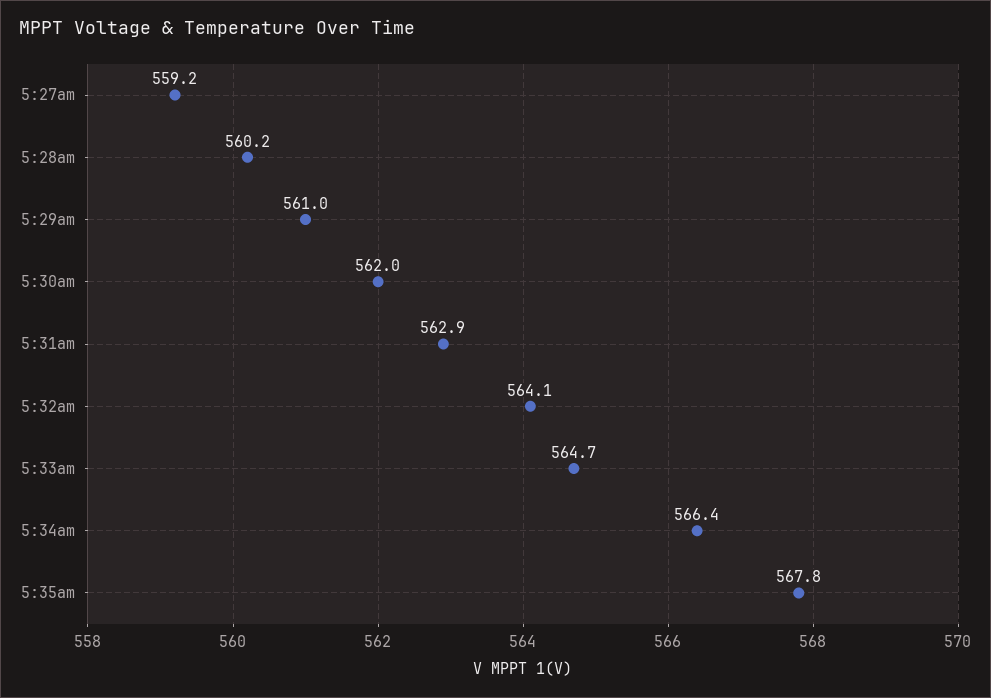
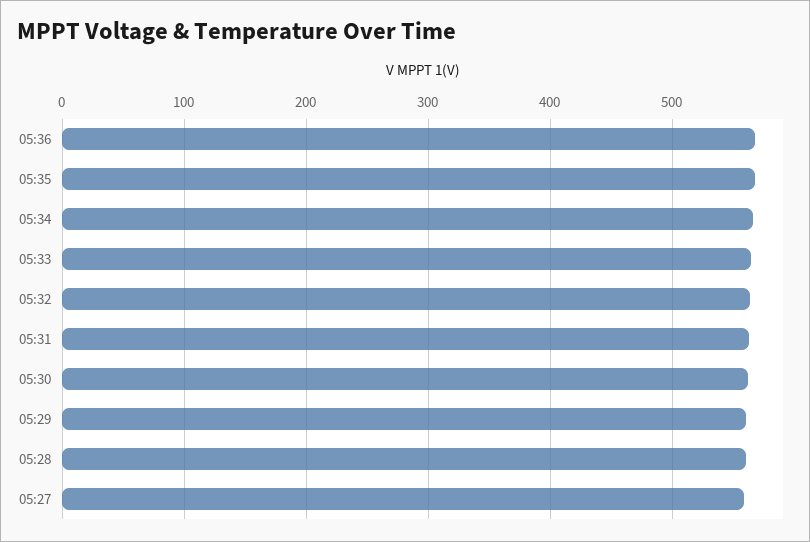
05:36: none -> 570

